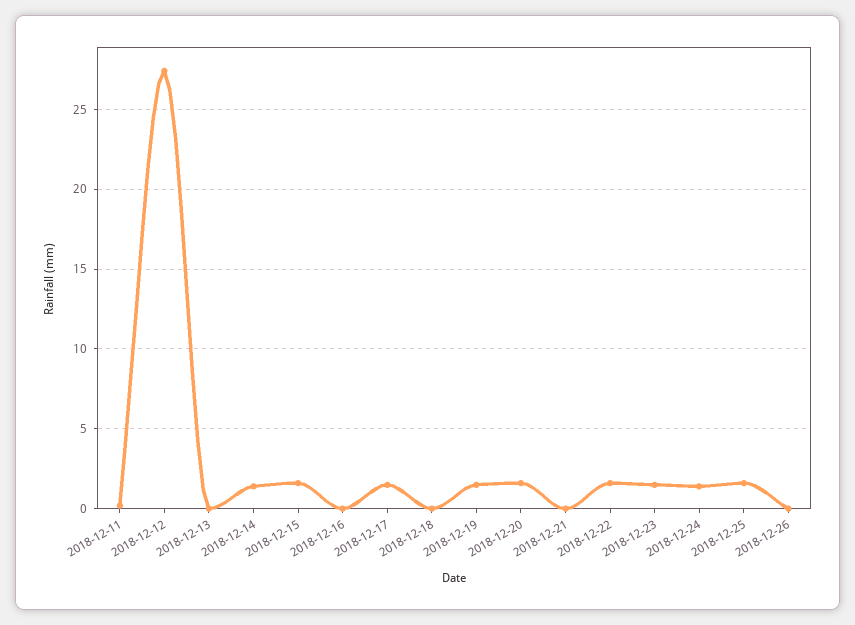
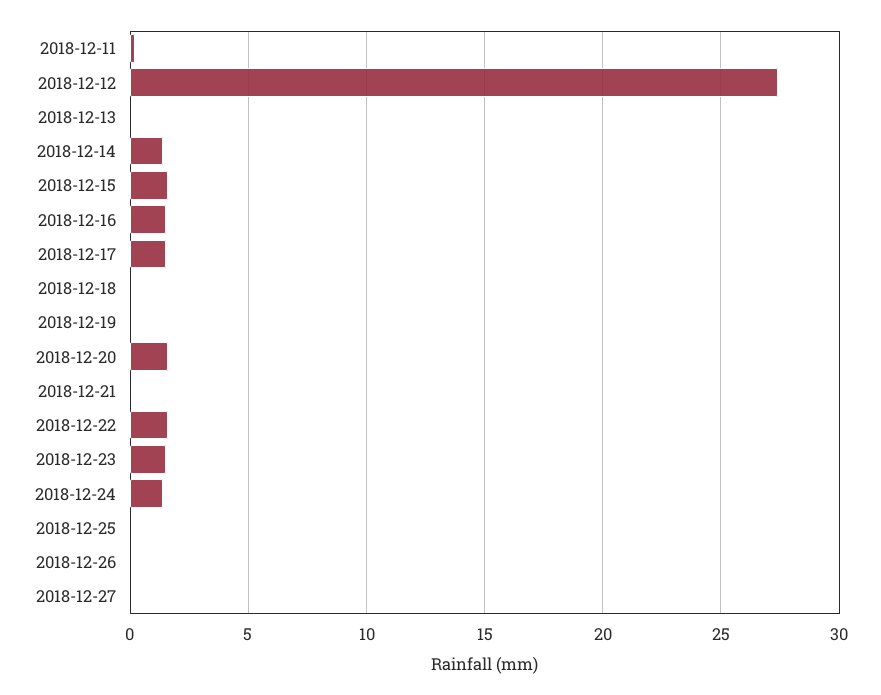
2018-12-16: 0 -> 1.5
2018-12-19: 1.5 -> 0
2018-12-25: 1.5 -> 0
2018-12-27: none -> 0

